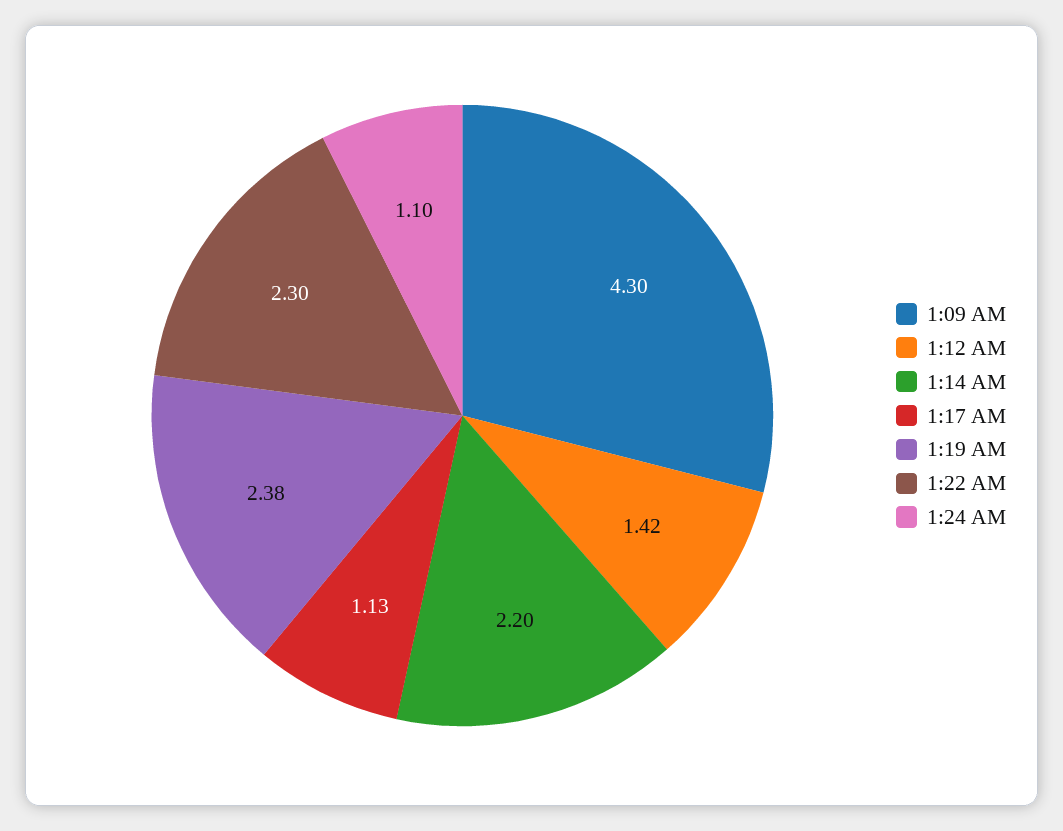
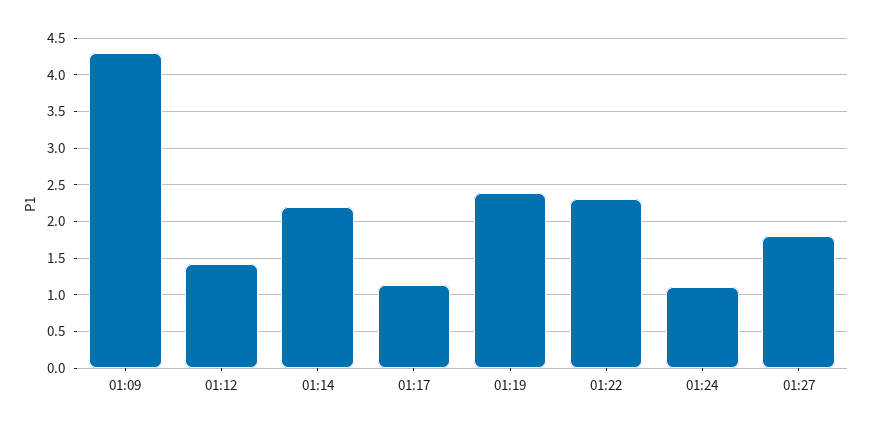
01:27: none -> 1.8

